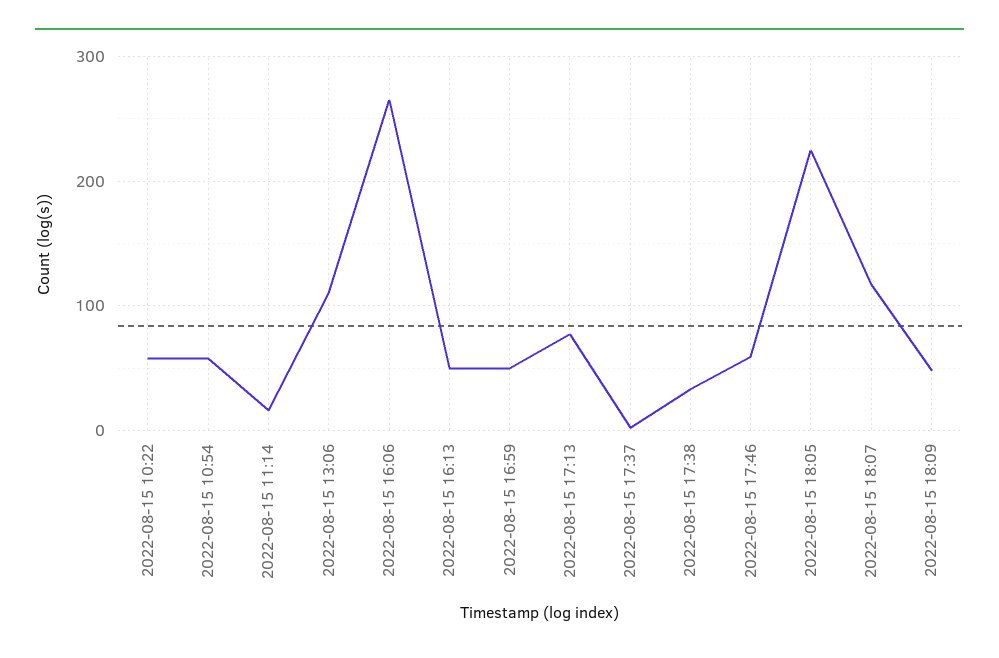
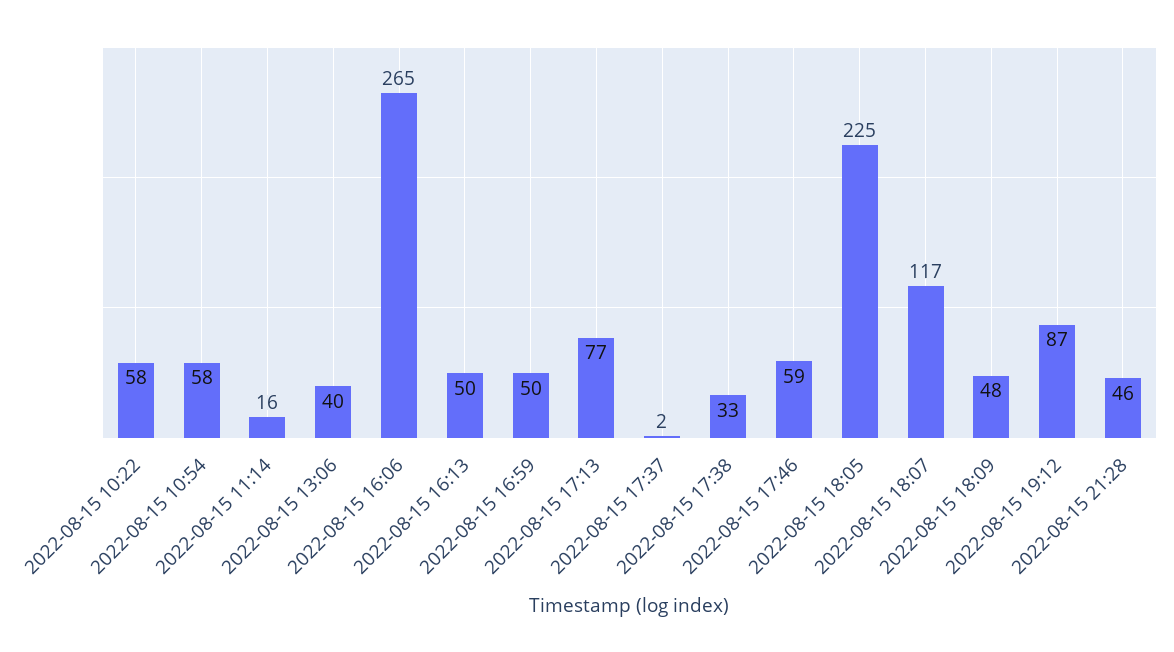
2022-08-15 13:06: 110 -> 40
2022-08-15 19:12: none -> 87
2022-08-15 21:28: none -> 46

